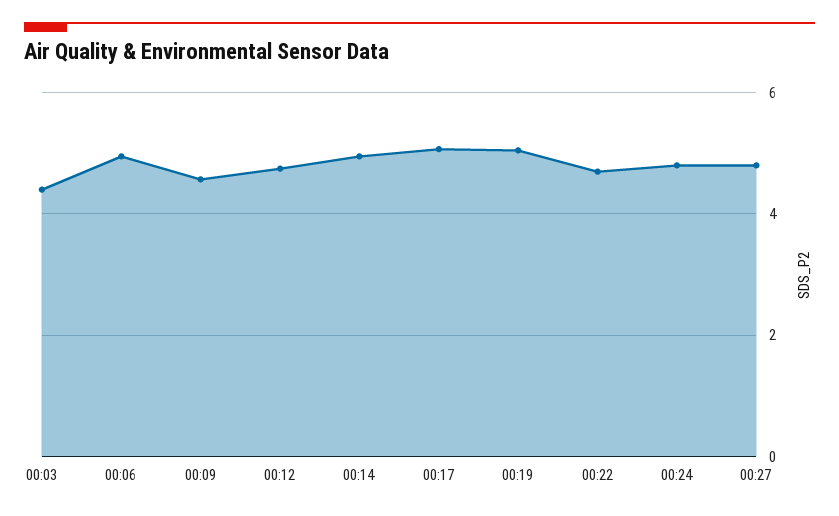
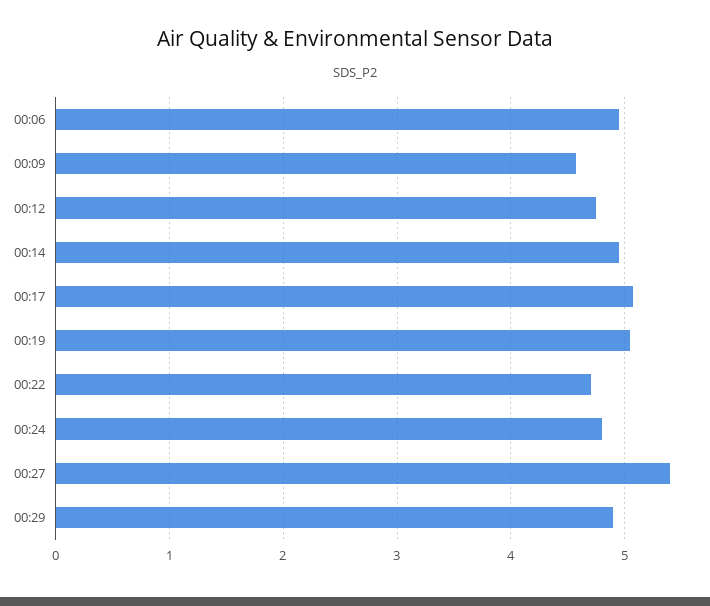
00:03: 4.4 -> none
00:27: 4.8 -> 5.4
00:29: none -> 4.9

